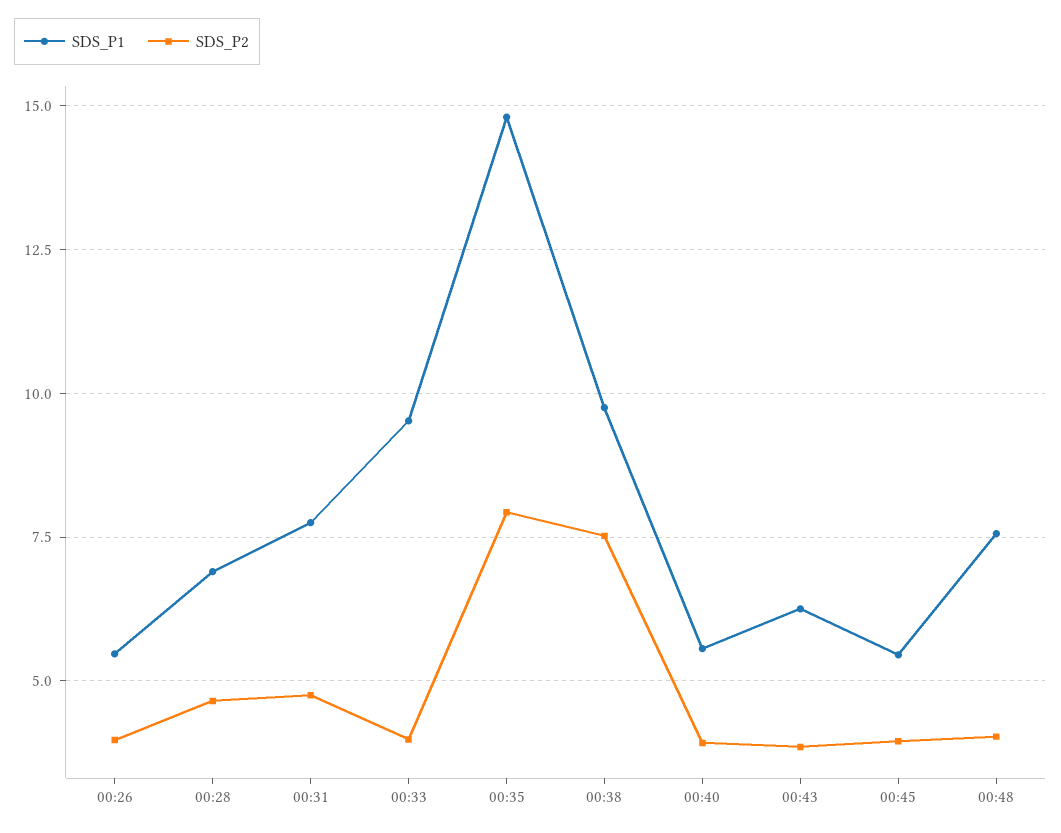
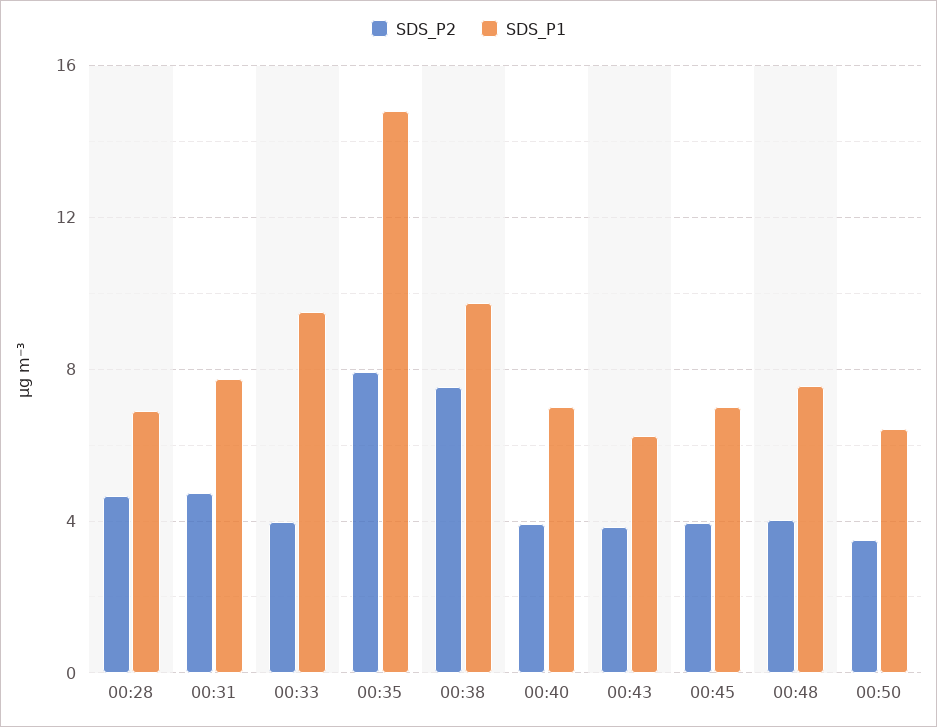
SDS_P1, 00:26: 5.5 -> none
SDS_P2, 00:26: 4 -> none
SDS_P1, 00:40: 5.5 -> 7
SDS_P1, 00:45: 5.5 -> 7
SDS_P2, 00:50: none -> 3.5
SDS_P1, 00:50: none -> 6.5

